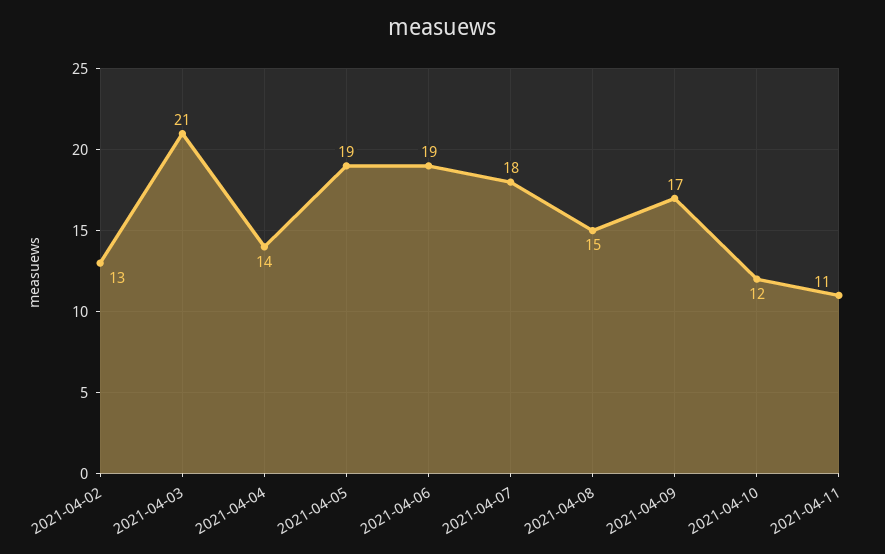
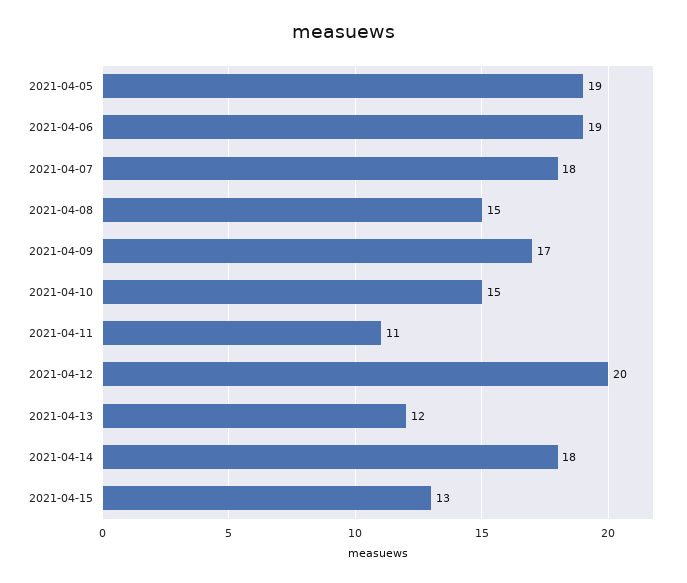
2021-04-02: 13 -> none
2021-04-03: 21 -> none
2021-04-04: 14 -> none
2021-04-10: 12 -> 15
2021-04-12: none -> 20
2021-04-13: none -> 12
2021-04-14: none -> 18
2021-04-15: none -> 13

